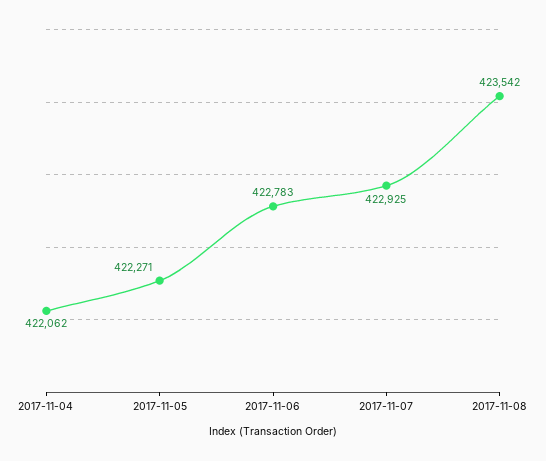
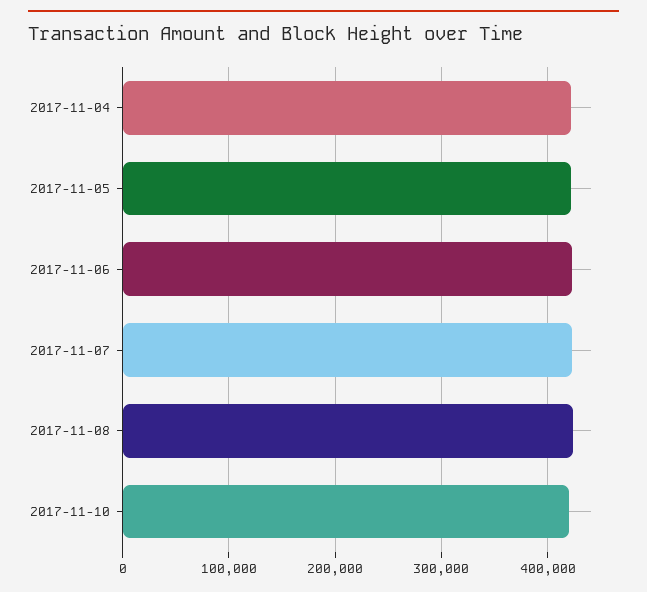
2017-11-10: none -> 420000

